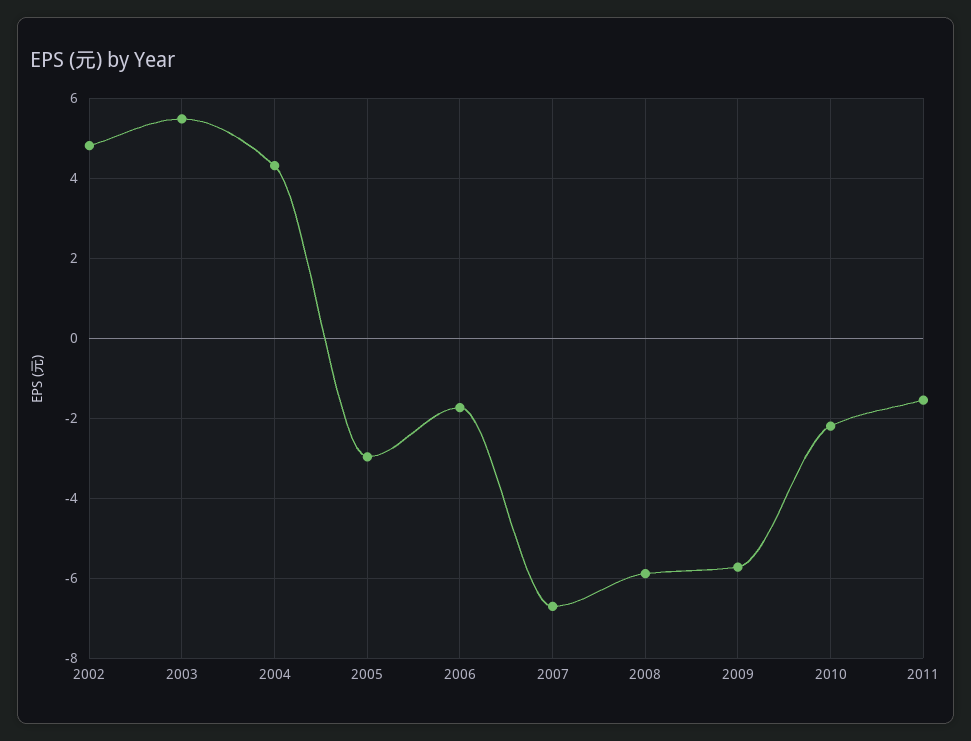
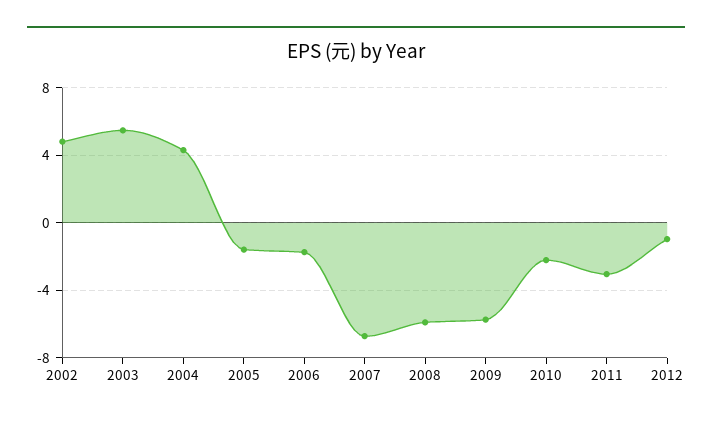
2005: -3 -> -1.5
2011: -1.6 -> -3
2012: none -> -1

